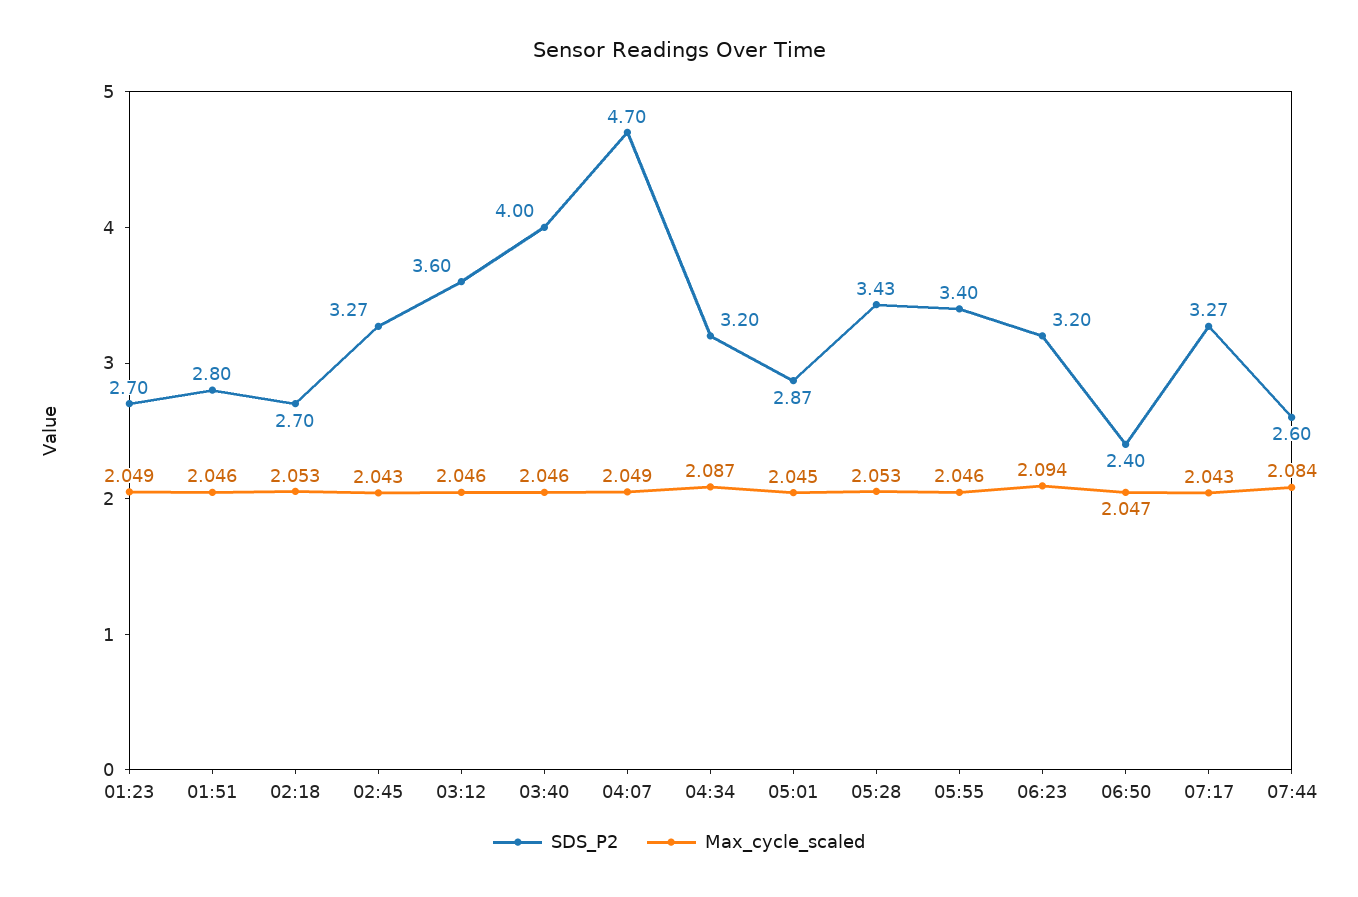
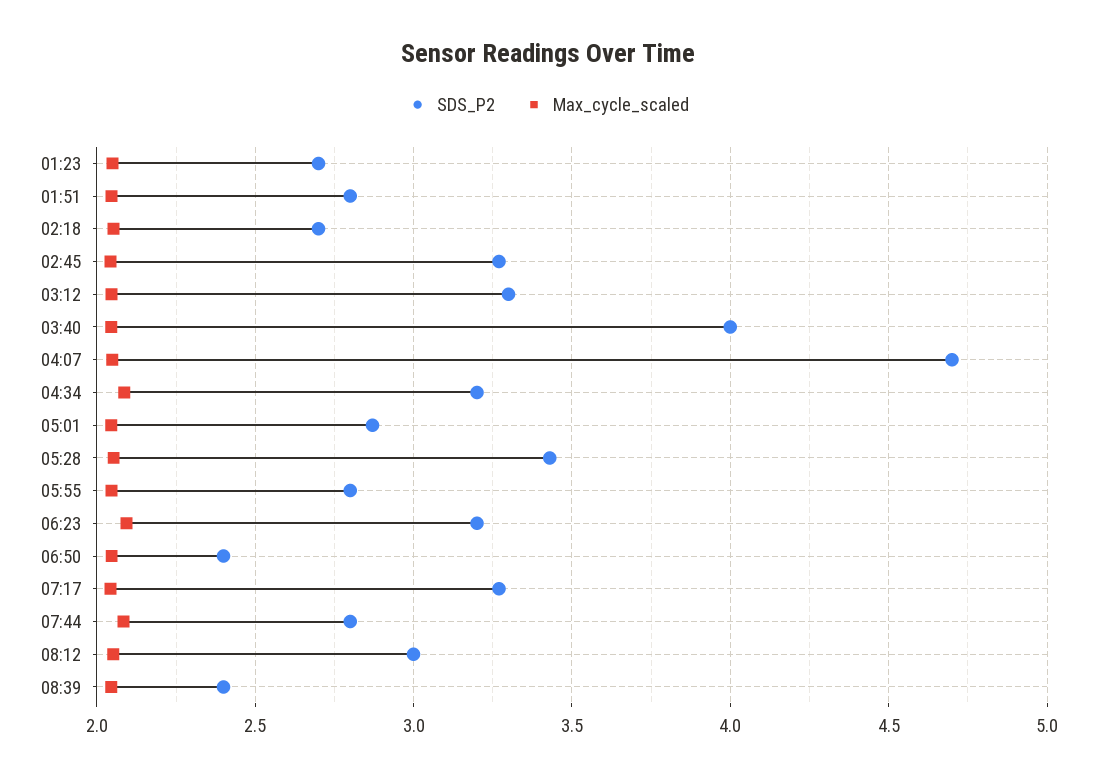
SDS_P2, 03:12: 3.6 -> 3.3
SDS_P2, 05:55: 3.4 -> 2.8
SDS_P2, 07:44: 2.6 -> 2.8
SDS_P2, 08:12: none -> 3
Max_cycle_scaled, 08:12: none -> 2.05
SDS_P2, 08:39: none -> 2.4
Max_cycle_scaled, 08:39: none -> 2.05

